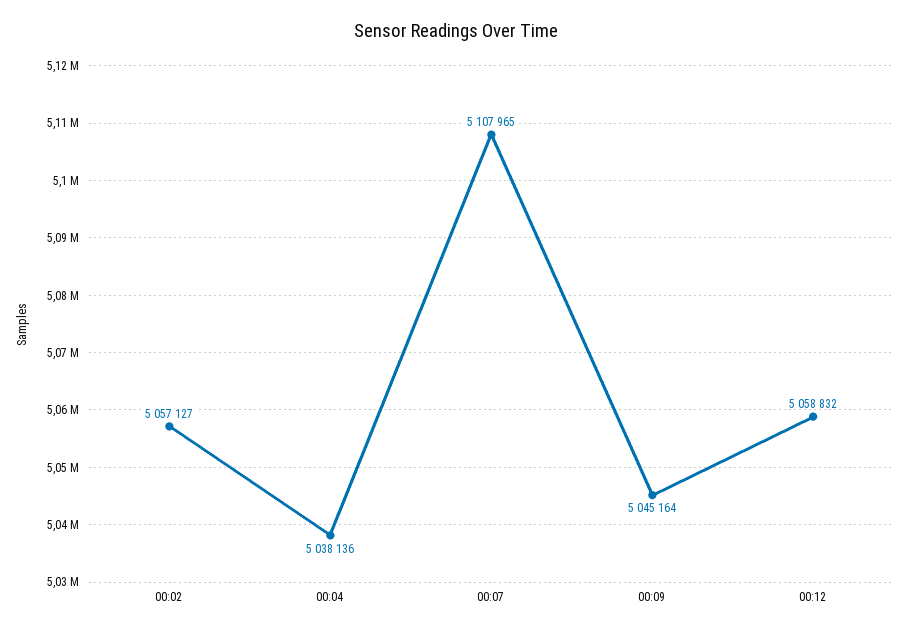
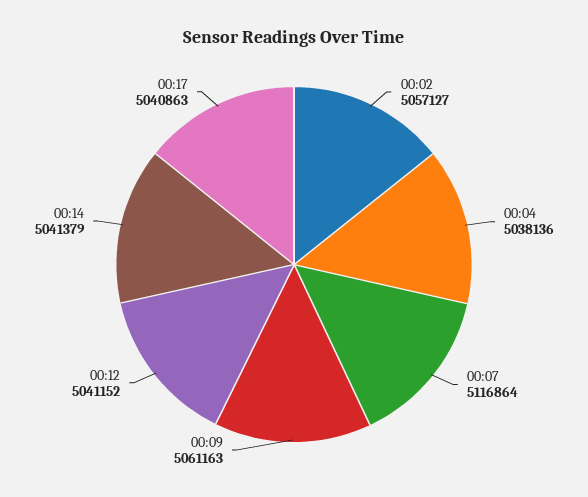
00:07: 5107965 -> 5116864
00:09: 5045164 -> 5061163
00:12: 5058832 -> 5041152
00:14: none -> 5041379
00:17: none -> 5040863

